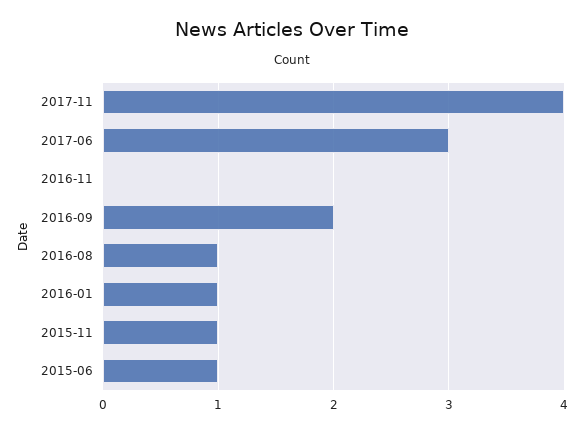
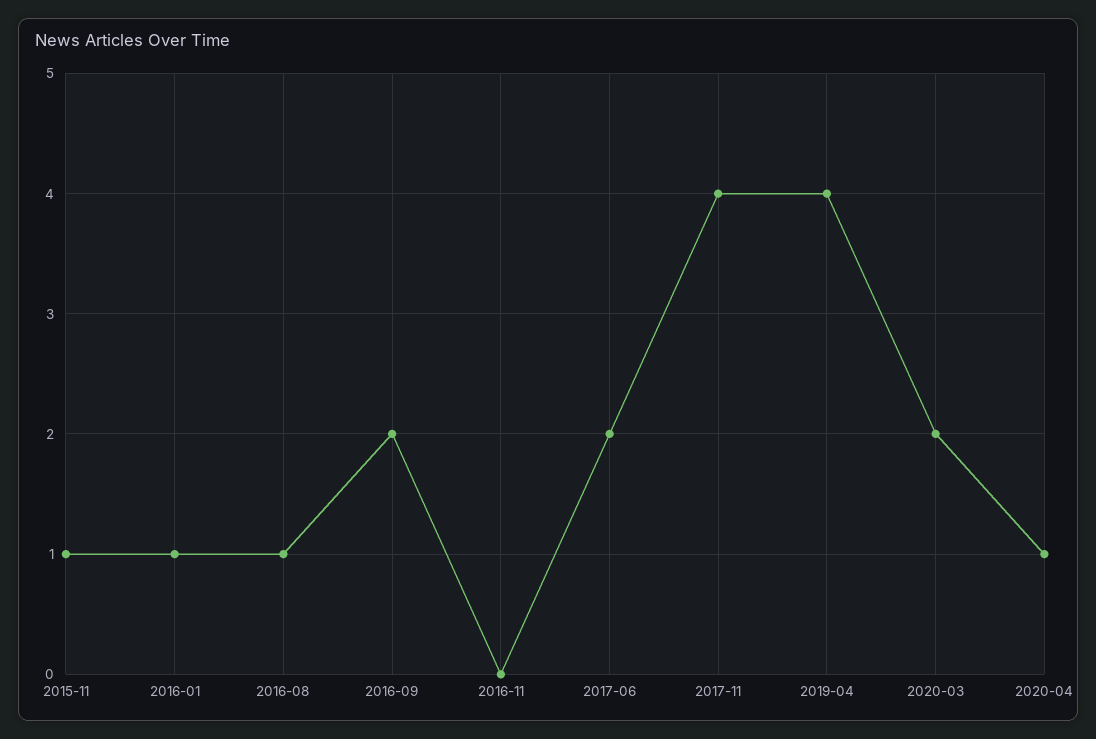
2017-06: 3 -> 2
2015-06: 1 -> none
2019-04: none -> 4
2020-03: none -> 2
2020-04: none -> 1

